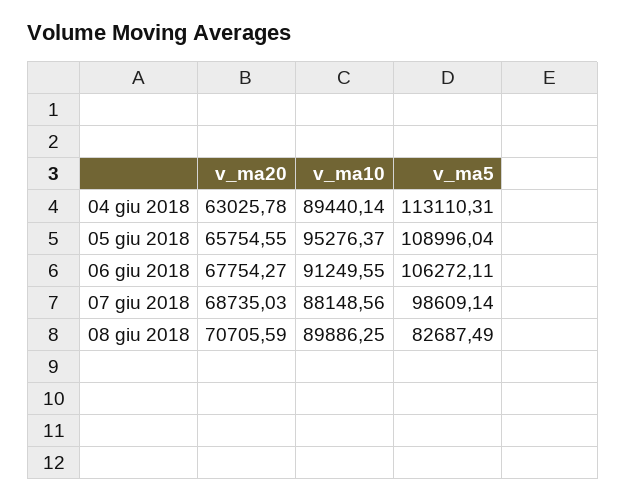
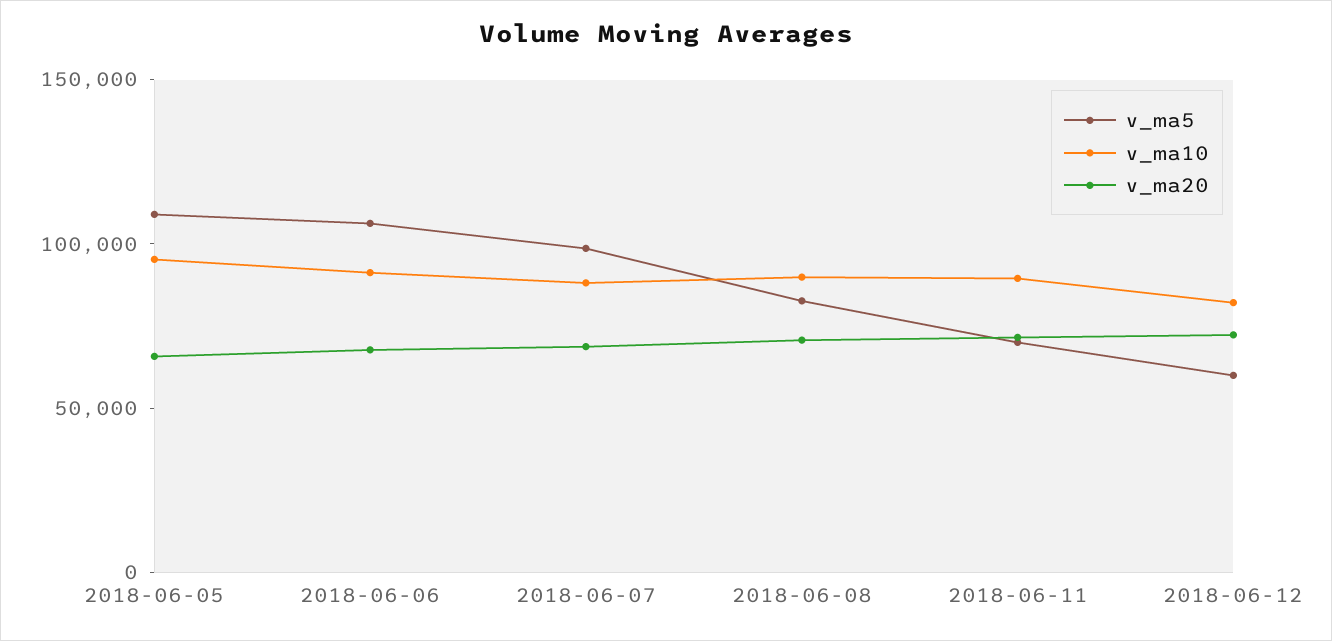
v_ma20, 04 giu 2018: 63025.78 -> none
v_ma10, 04 giu 2018: 89440.14 -> none
v_ma5, 04 giu 2018: 113110.31 -> none
v_ma5, 2018-06-11: none -> 70000
v_ma10, 2018-06-11: none -> 90000
v_ma20, 2018-06-11: none -> 70000
v_ma5, 2018-06-12: none -> 60000
v_ma10, 2018-06-12: none -> 80000
v_ma20, 2018-06-12: none -> 70000

